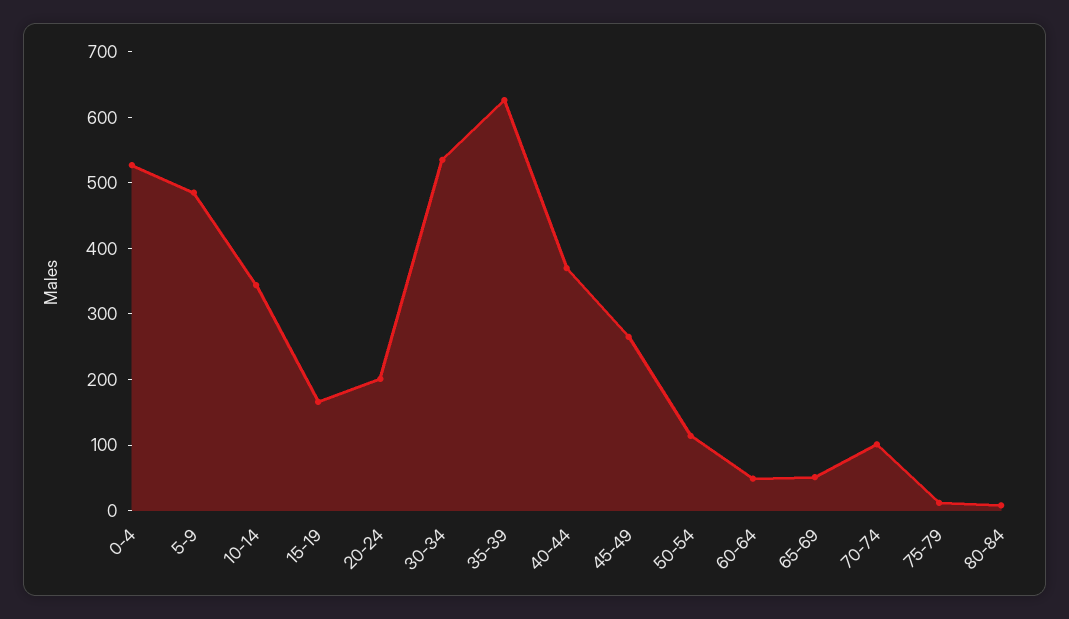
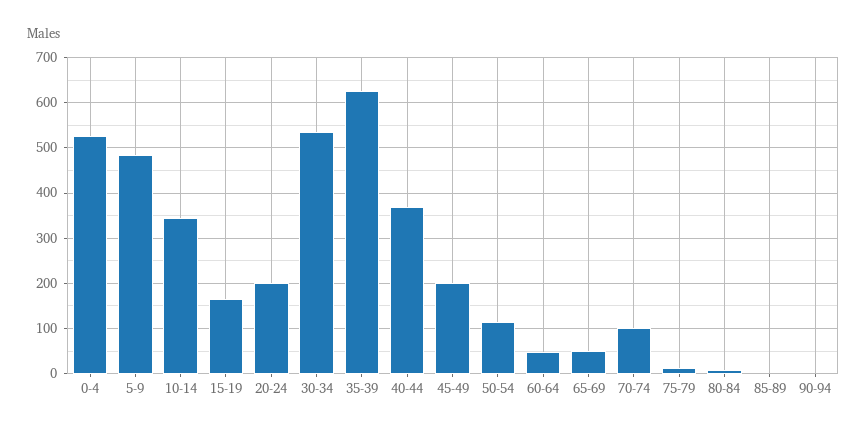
45-49: 260 -> 200
85-89: none -> 0
90-94: none -> 0

